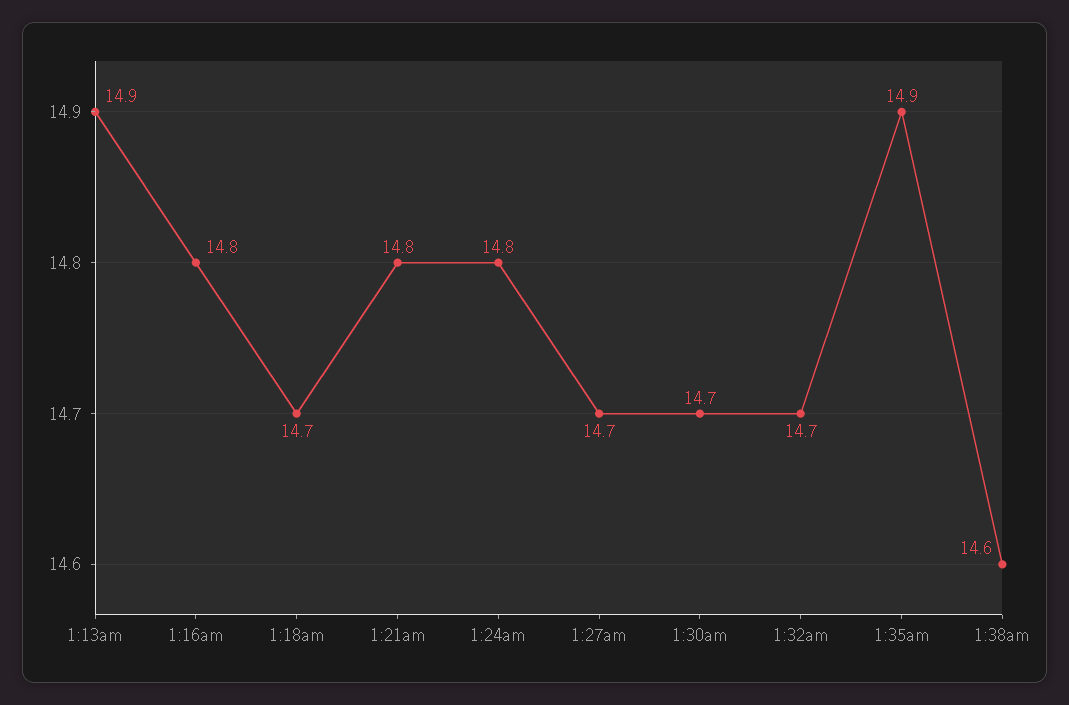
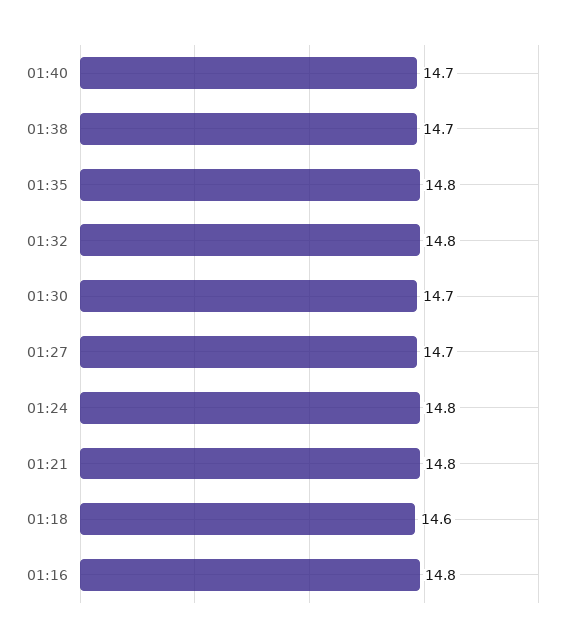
1:13am: 14.9 -> none
1:18am: 14.7 -> 14.6
1:32am: 14.7 -> 14.8
1:35am: 14.9 -> 14.8
1:38am: 14.6 -> 14.7
01:40: none -> 14.7

